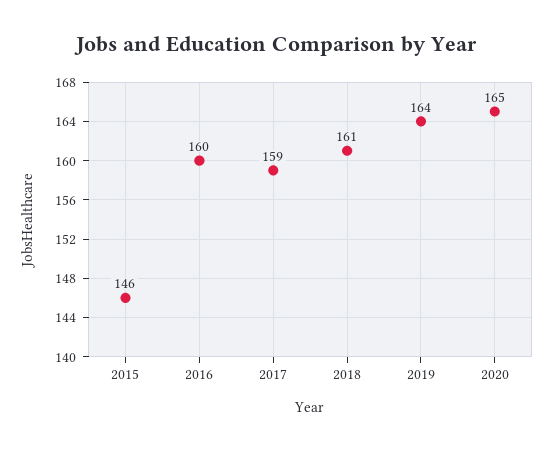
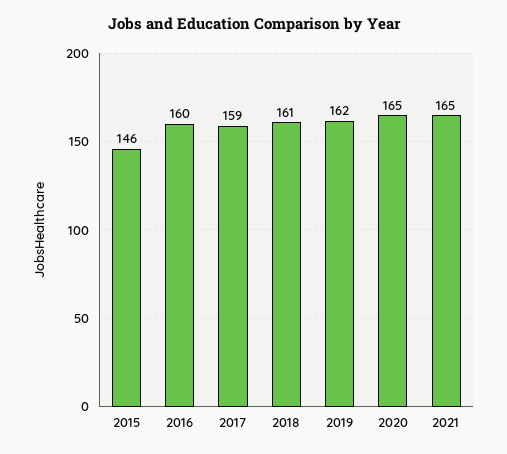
2019: 164 -> 162
2021: none -> 165

